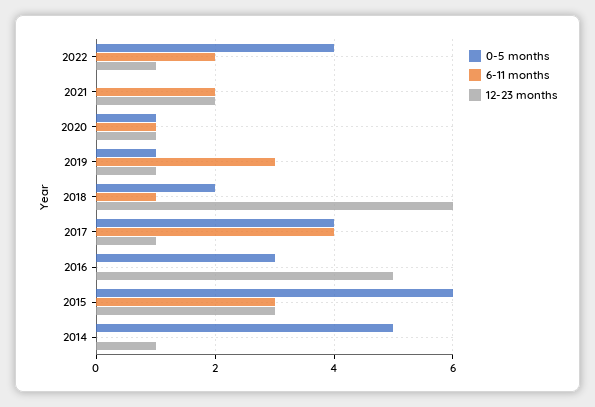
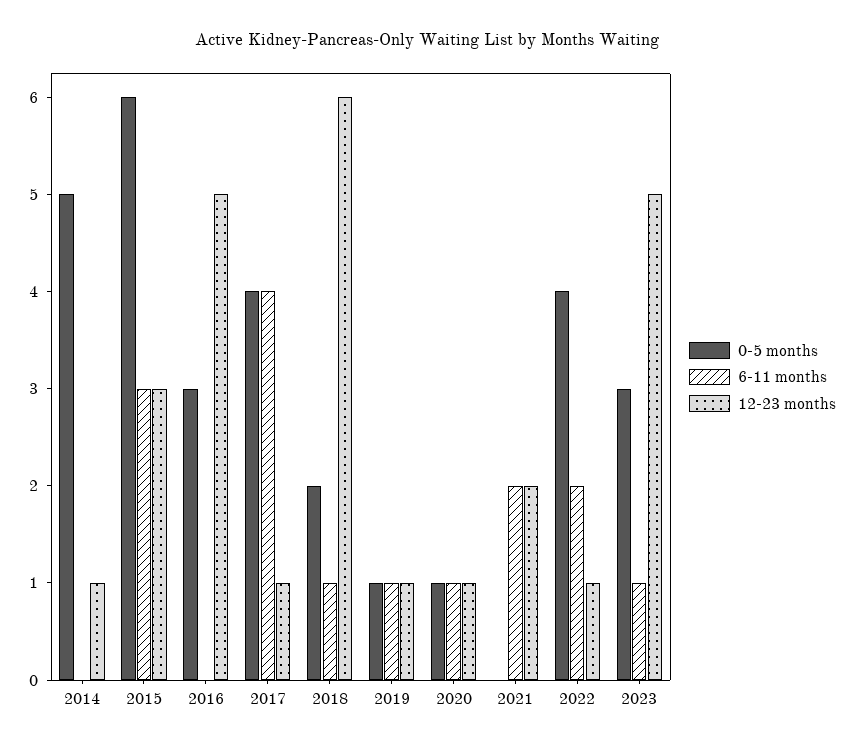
6-11 months, 2019: 3 -> 1
0-5 months, 2023: none -> 3
6-11 months, 2023: none -> 1
12-23 months, 2023: none -> 5

